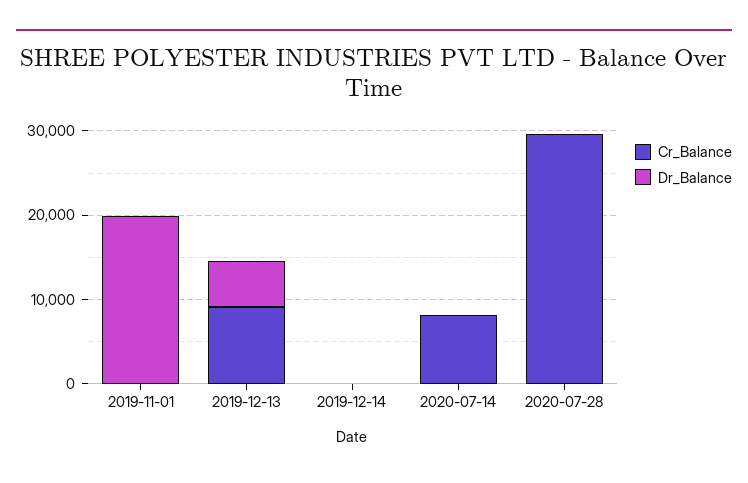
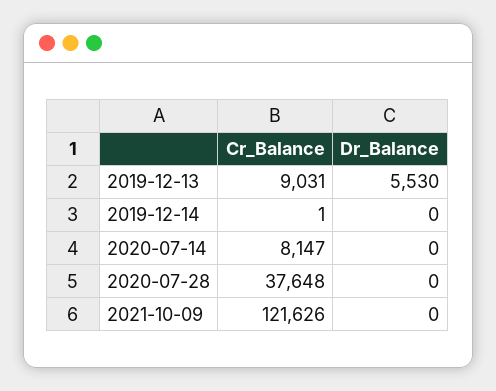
Cr_Balance, 2019-11-01: 0 -> none
Dr_Balance, 2019-11-01: 20000 -> none
Cr_Balance, 2020-07-28: 30000 -> 37648
Cr_Balance, 2021-10-09: none -> 121626
Dr_Balance, 2021-10-09: none -> 0

